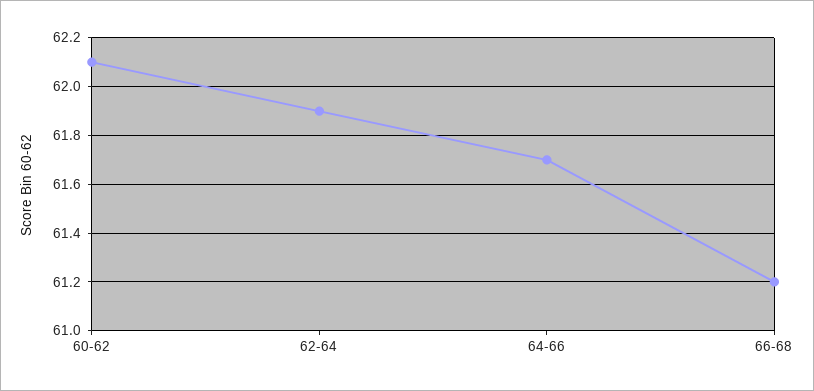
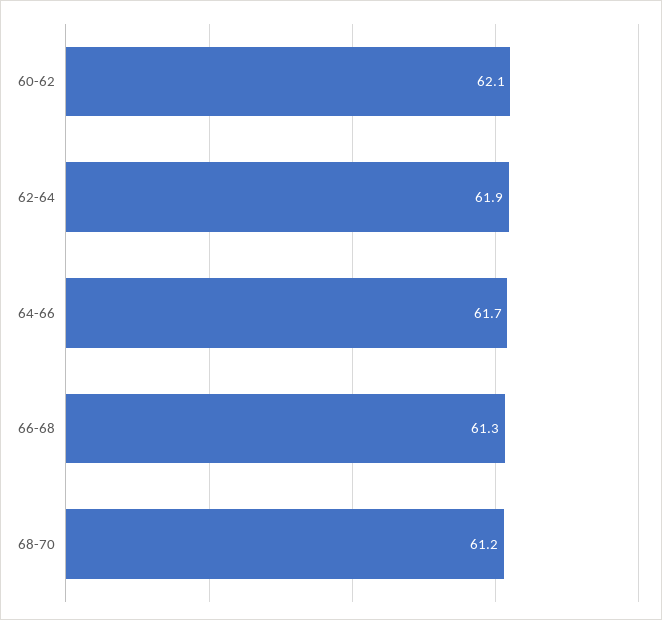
66-68: 61.2 -> 61.3
68-70: none -> 61.2

